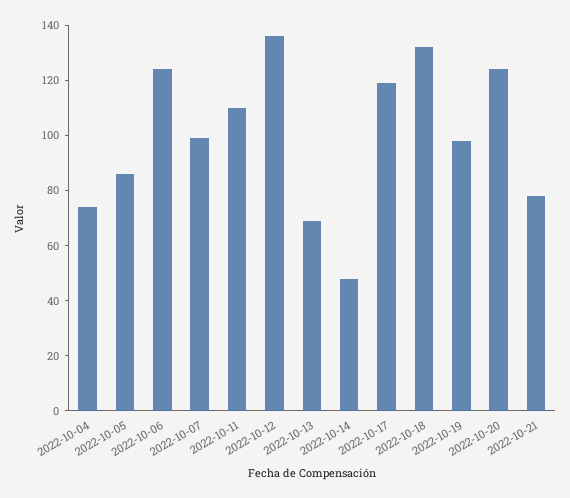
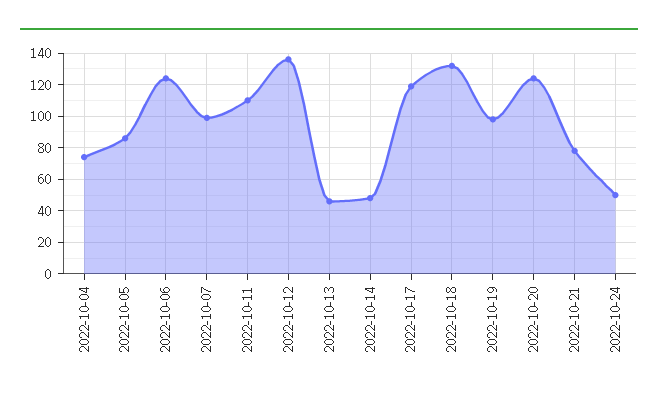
2022-10-13: 70 -> 45
2022-10-24: none -> 50

